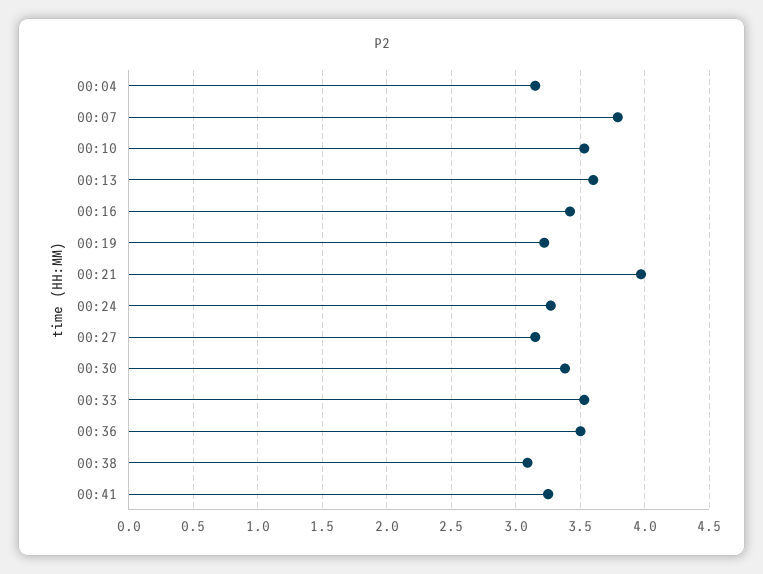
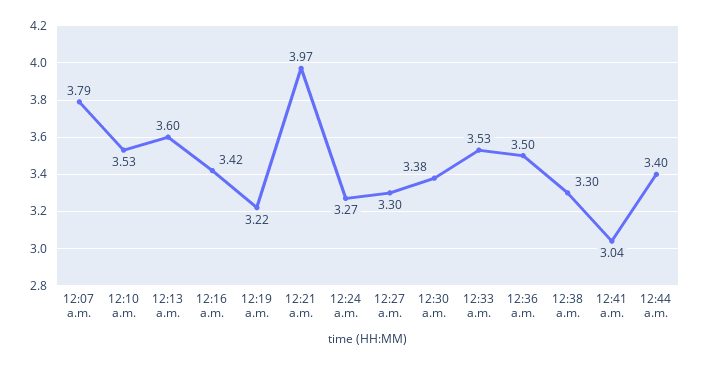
00:04: 3.15 -> none
00:27: 3.15 -> 3.3
00:38: 3.1 -> 3.3
00:41: 3.25 -> 3.04
12:44 a.m.: none -> 3.4

